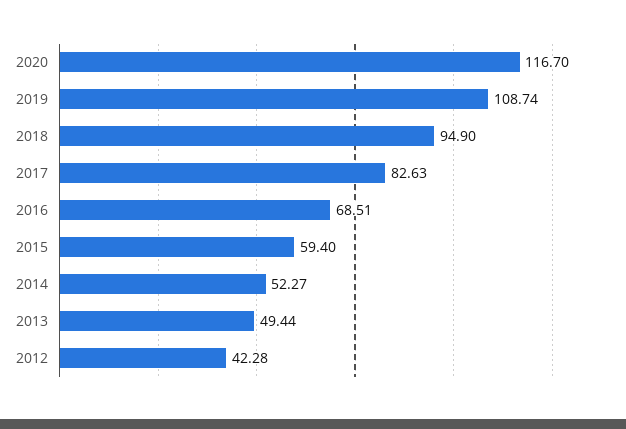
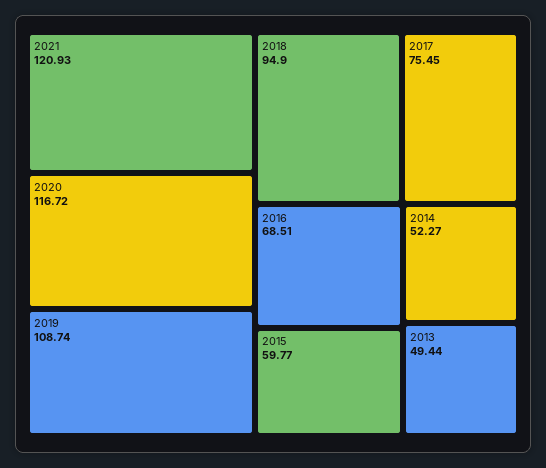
2020: 116.7 -> 116.72
2017: 82.63 -> 75.45
2015: 59.4 -> 59.77
2012: 42.28 -> none
2021: none -> 120.93

